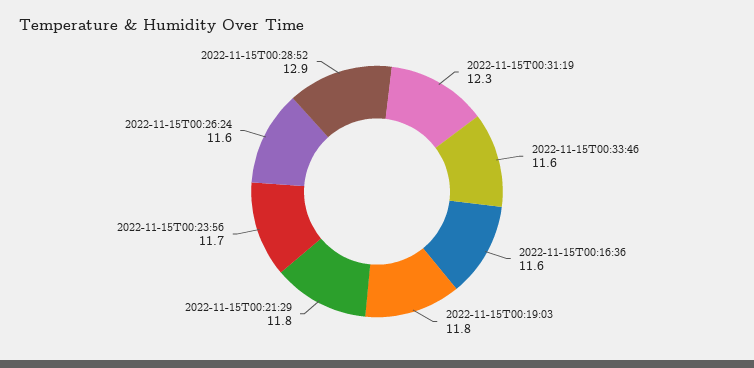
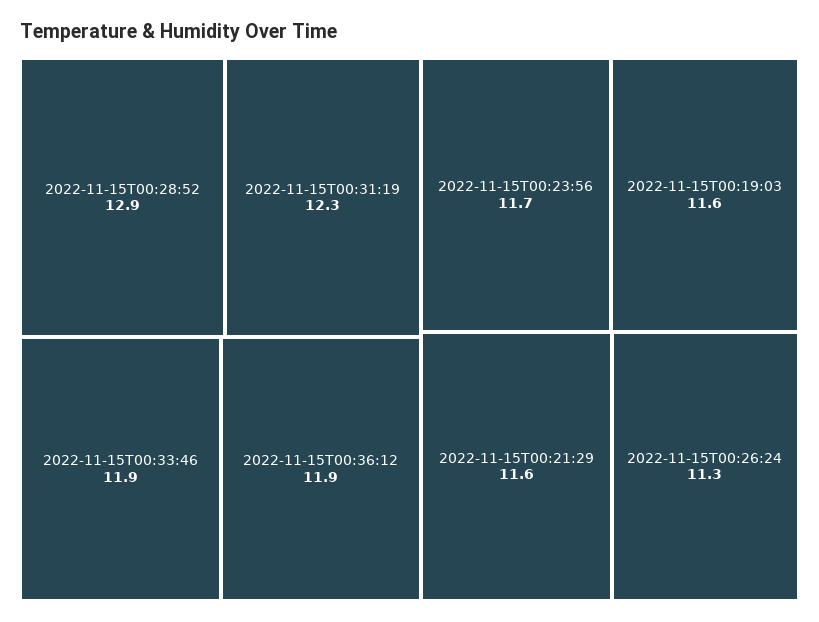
2022-11-15T00:33:46: 11.6 -> 11.9
2022-11-15T00:16:36: 11.6 -> none
2022-11-15T00:19:03: 11.8 -> 11.6
2022-11-15T00:21:29: 11.8 -> 11.6
2022-11-15T00:26:24: 11.6 -> 11.3
2022-11-15T00:36:12: none -> 11.9

